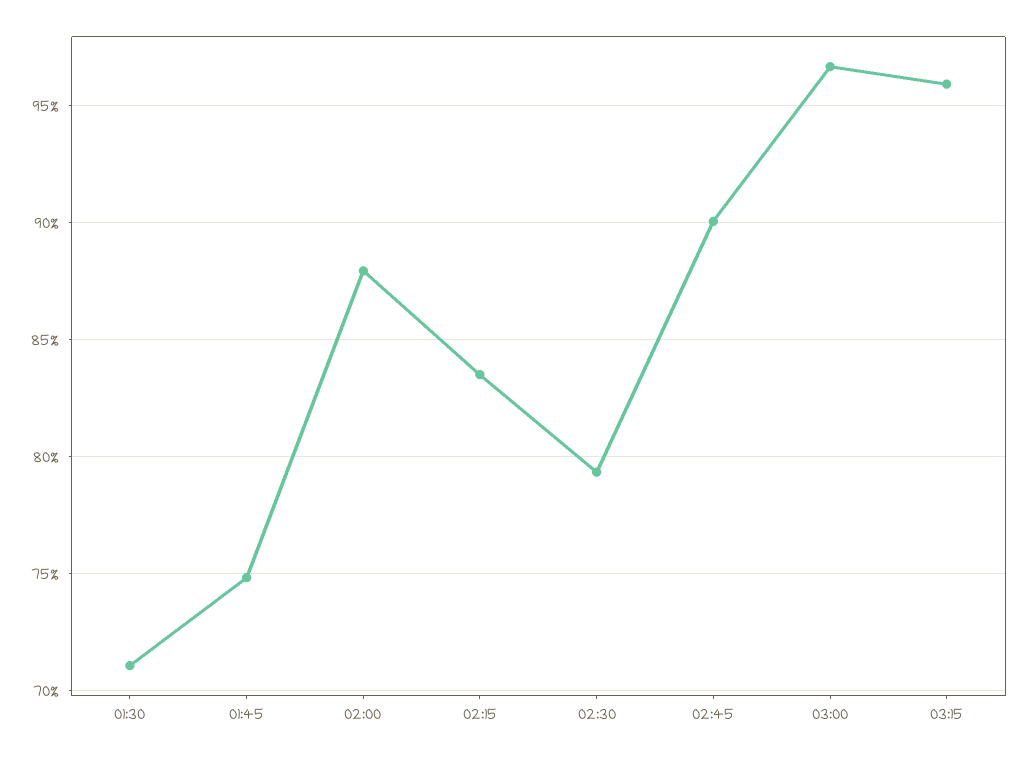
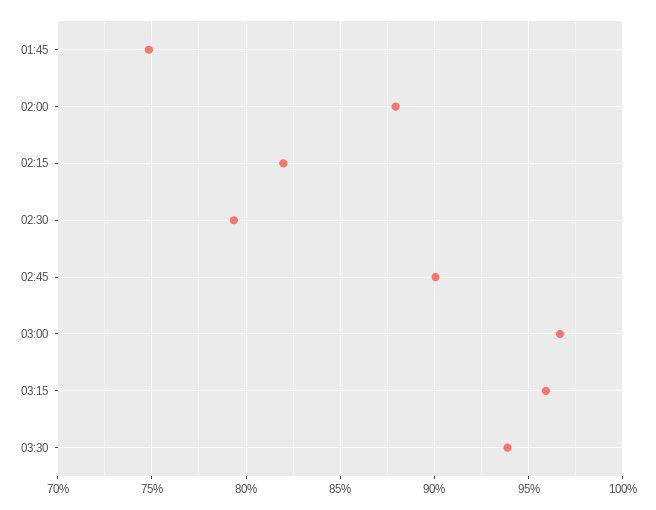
01:30: 71 -> none
02:15: 83.5 -> 82
03:30: none -> 94

